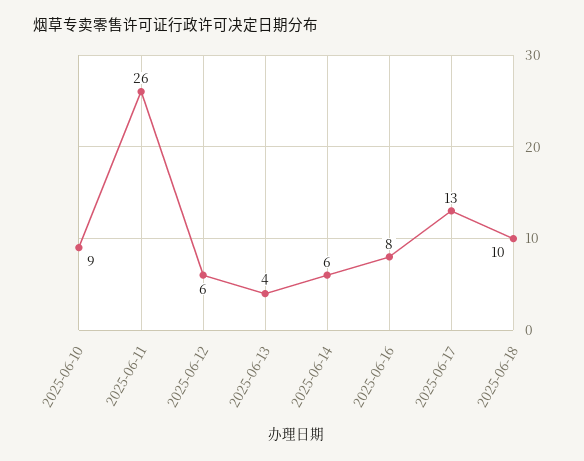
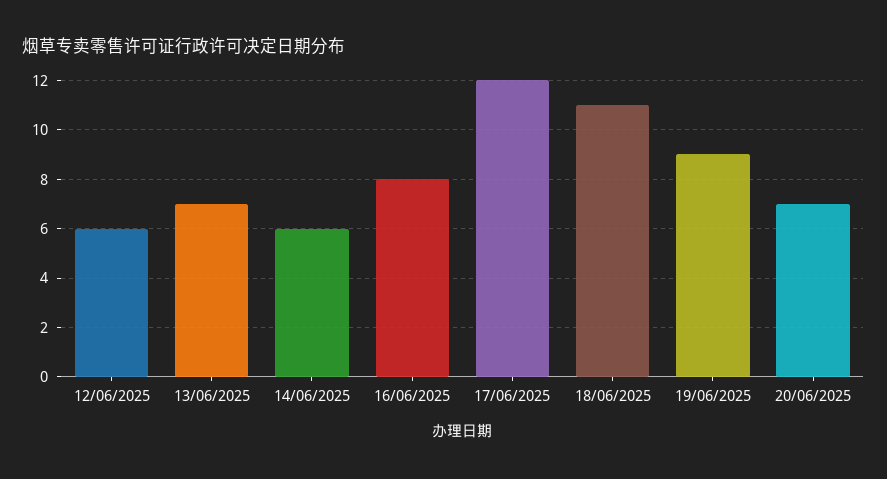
2025-06-10: 9 -> none
2025-06-11: 26 -> none
2025-06-13: 4 -> 7
2025-06-17: 13 -> 12
2025-06-18: 10 -> 11
19/06/2025: none -> 9
20/06/2025: none -> 7

